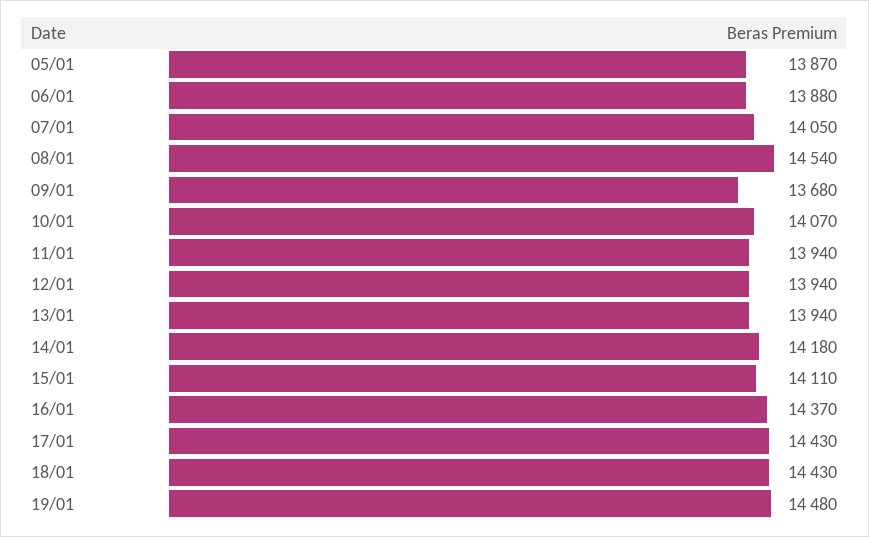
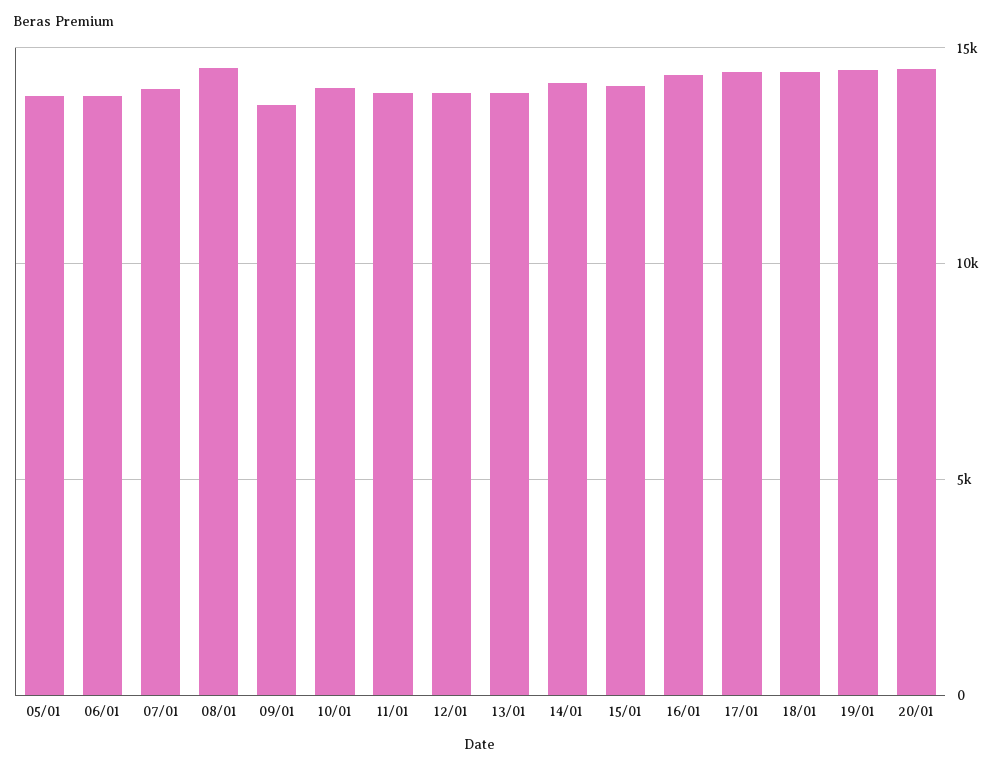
20/01: none -> 14500

